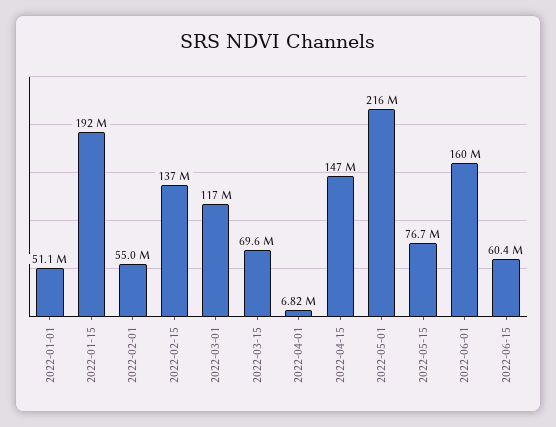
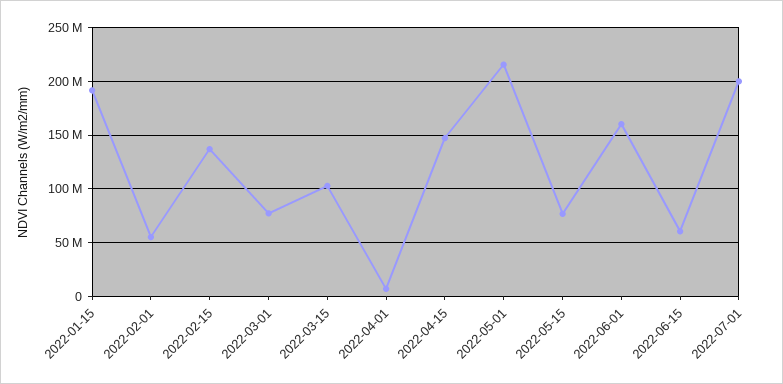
2022-01-01: 51100000 -> none
2022-03-01: 117000000 -> 80000000
2022-03-15: 69600000 -> 100000000
2022-07-01: none -> 200000000

